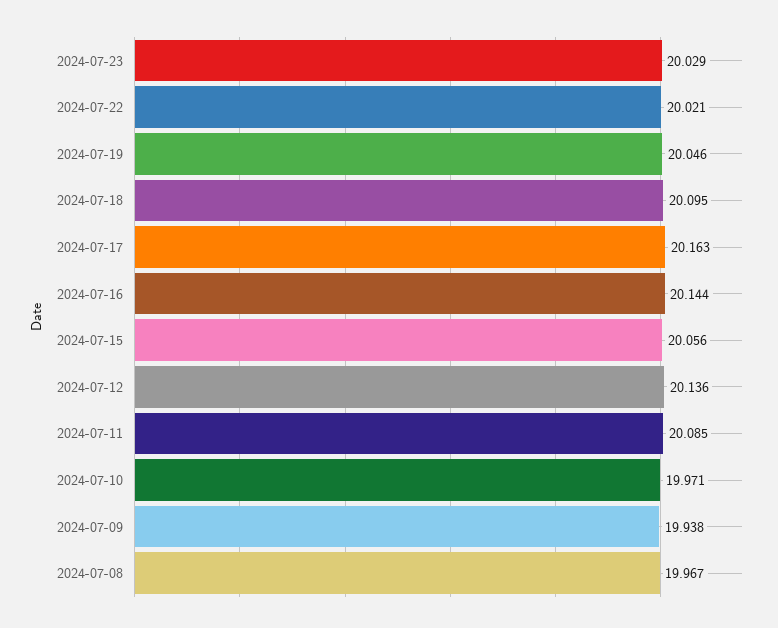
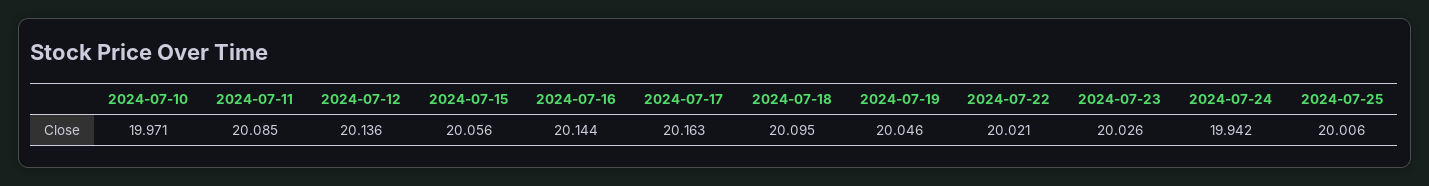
2024-07-23: 20.029 -> 20.026
2024-07-09: 19.938 -> none
2024-07-08: 19.967 -> none
2024-07-24: none -> 19.942
2024-07-25: none -> 20.006

